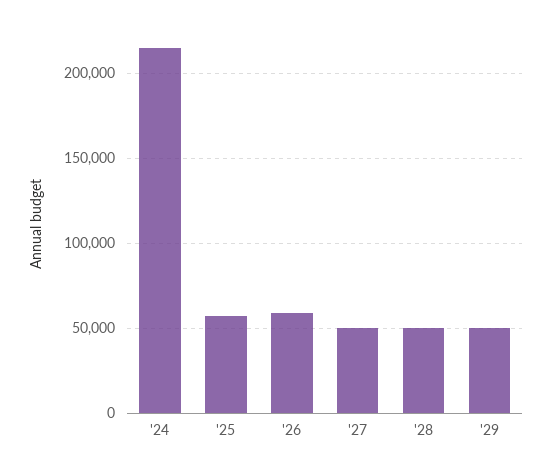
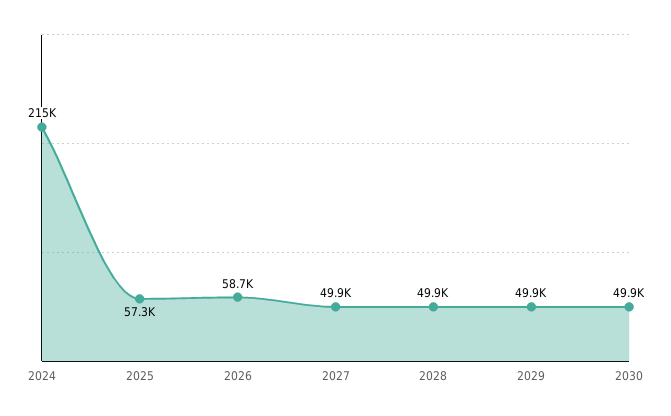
2030: none -> 49900

